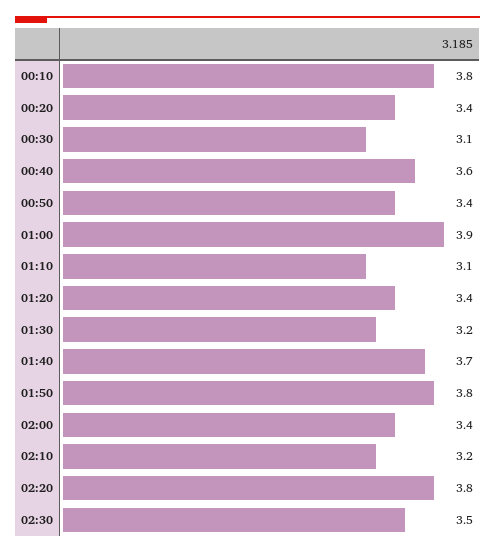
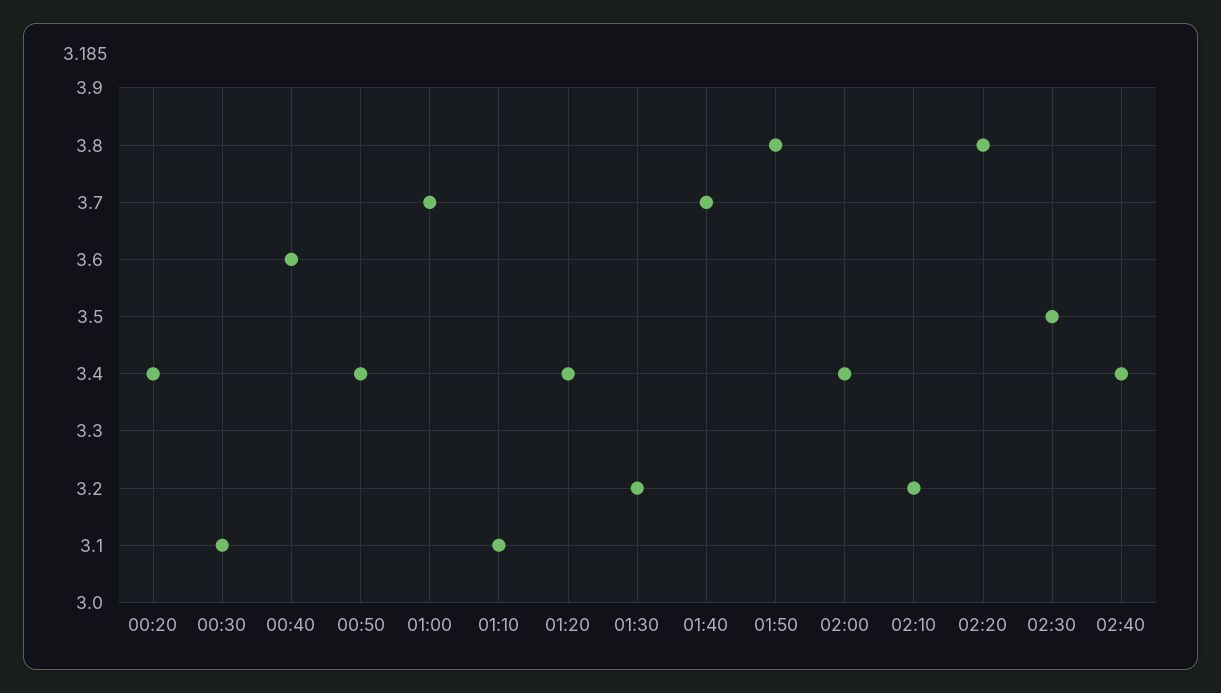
00:10: 3.8 -> none
01:00: 3.9 -> 3.7
02:40: none -> 3.4

